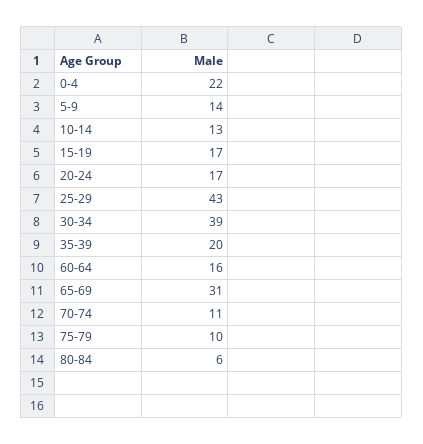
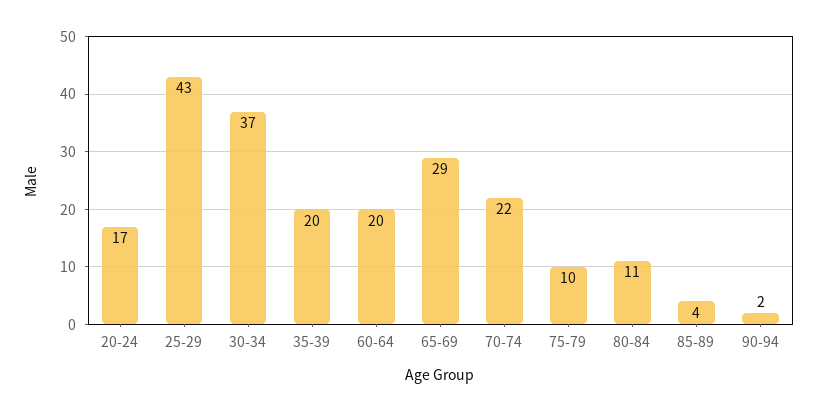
0-4: 22 -> none
5-9: 14 -> none
10-14: 13 -> none
15-19: 17 -> none
30-34: 39 -> 37
60-64: 16 -> 20
65-69: 31 -> 29
70-74: 11 -> 22
80-84: 6 -> 11
85-89: none -> 4
90-94: none -> 2

